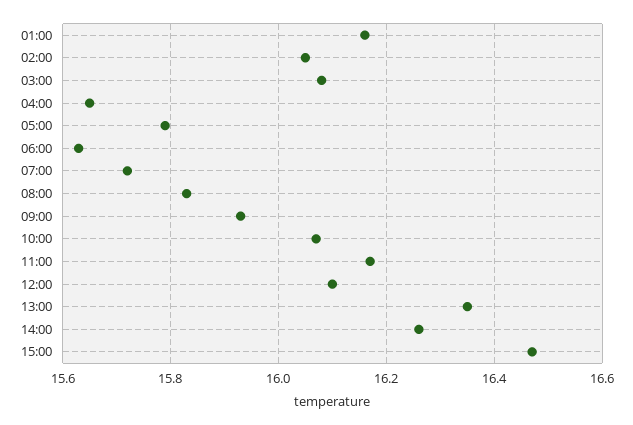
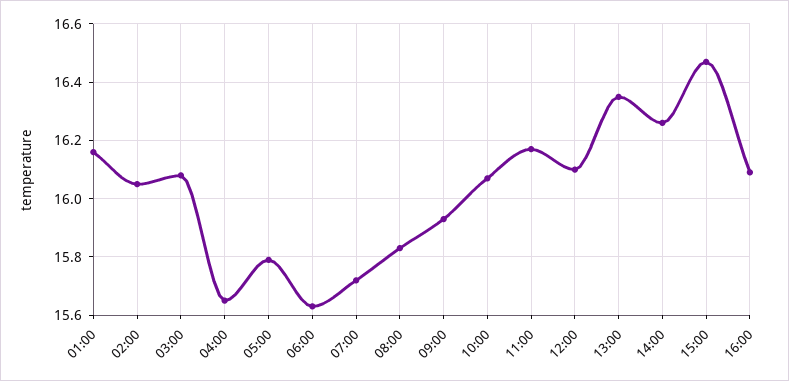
16:00: none -> 16.1

